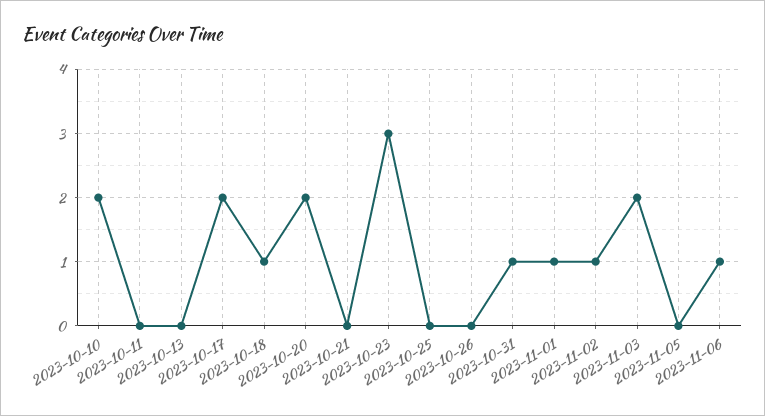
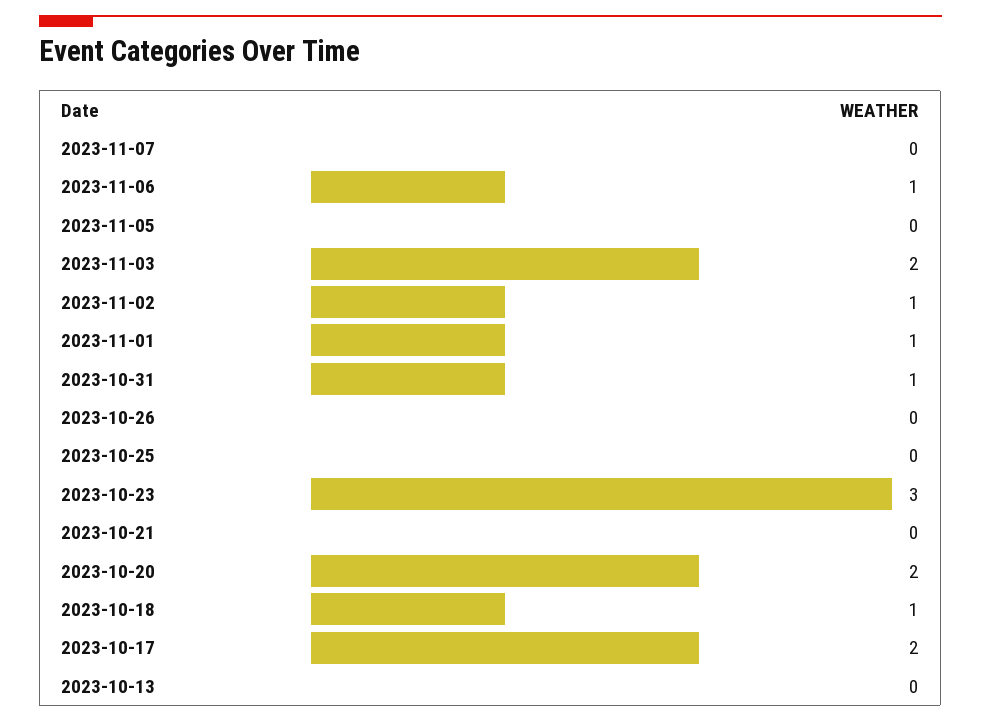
2023-10-10: 2 -> none
2023-10-11: 0 -> none
2023-11-07: none -> 0

